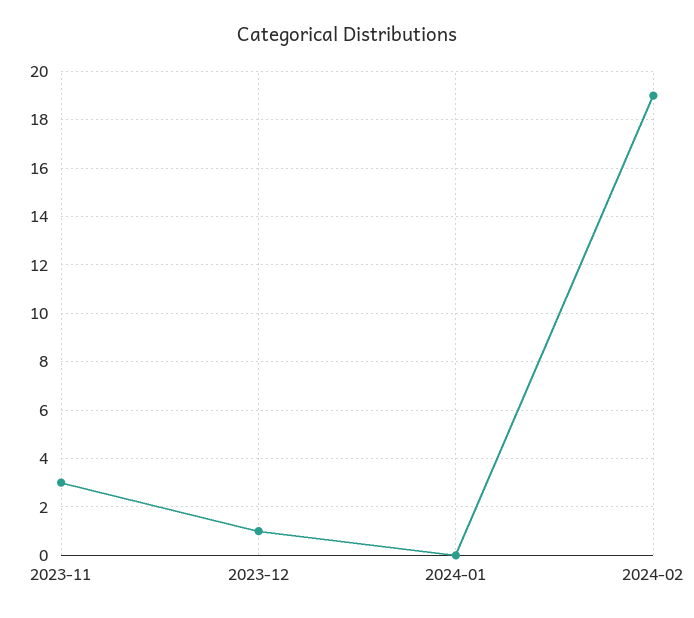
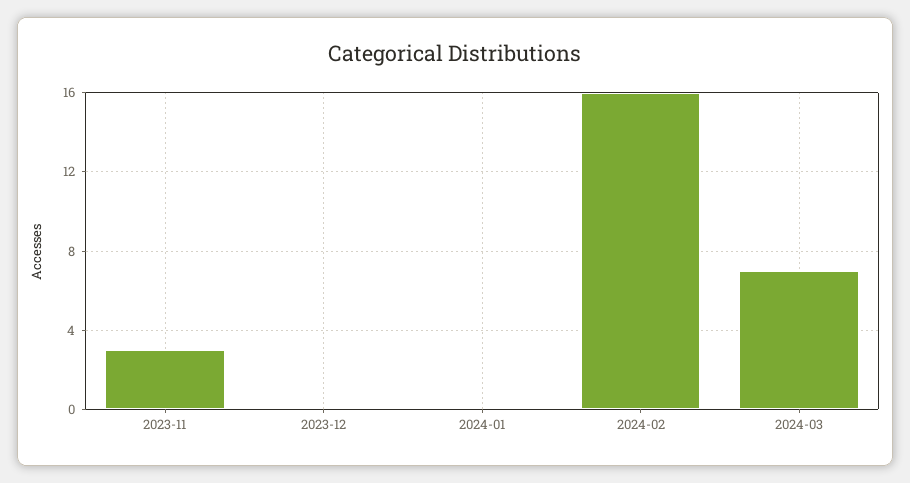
2023-12: 1 -> 0
2024-02: 19 -> 16
2024-03: none -> 7

